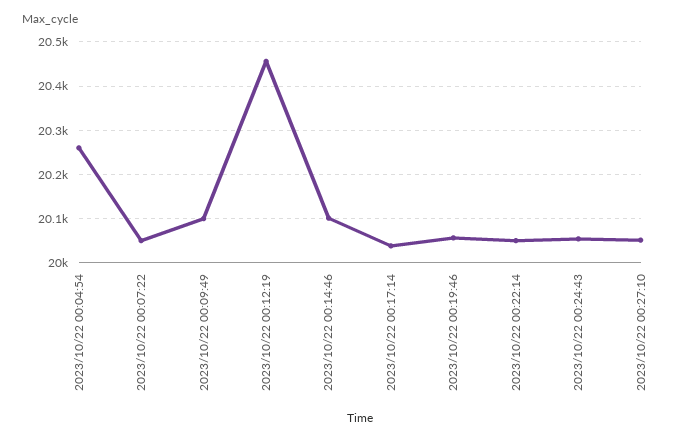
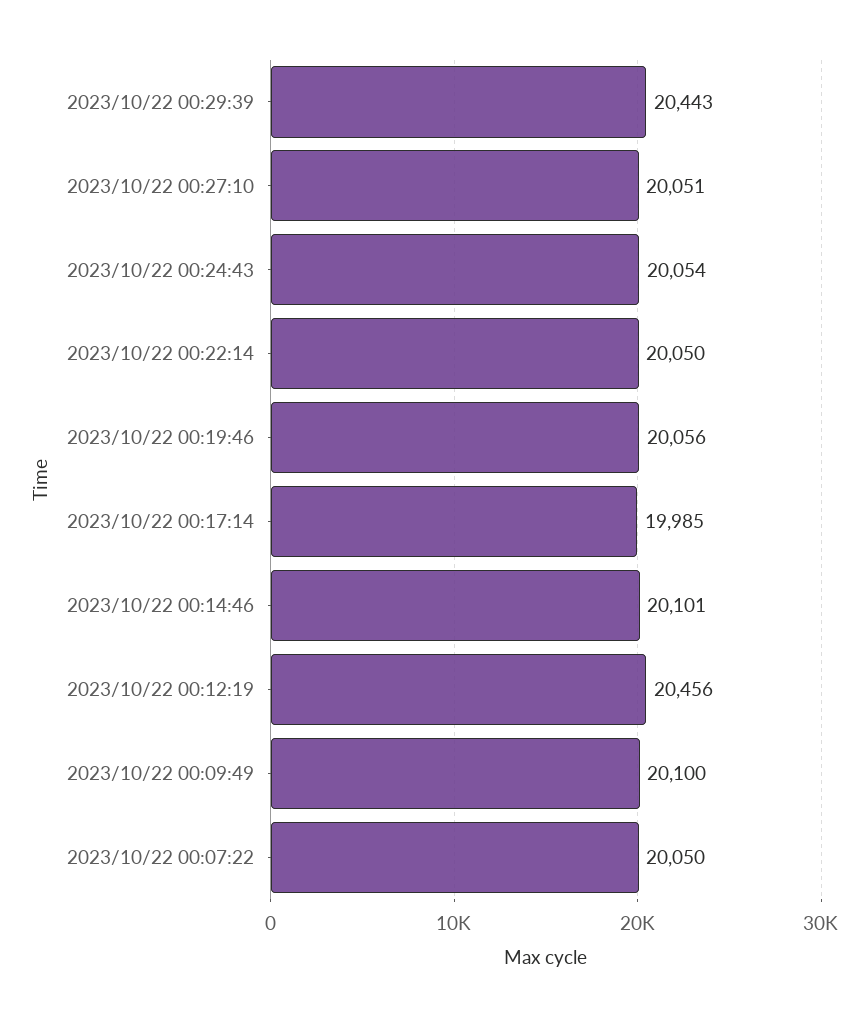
2023/10/22 00:04:54: 20260 -> none
2023/10/22 00:17:14: 20040 -> 19985
2023/10/22 00:29:39: none -> 20443

